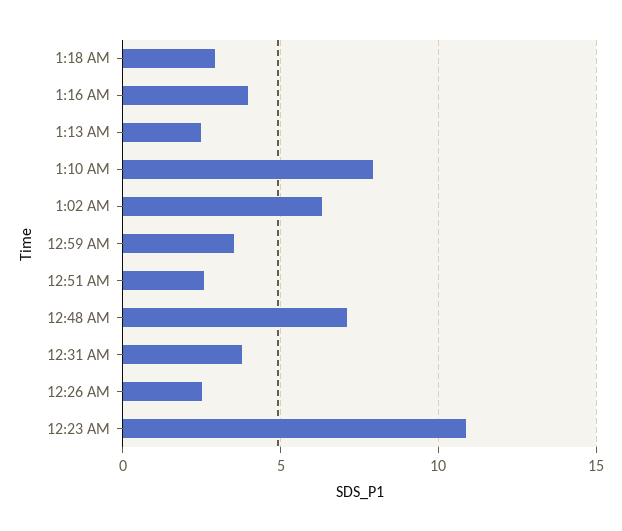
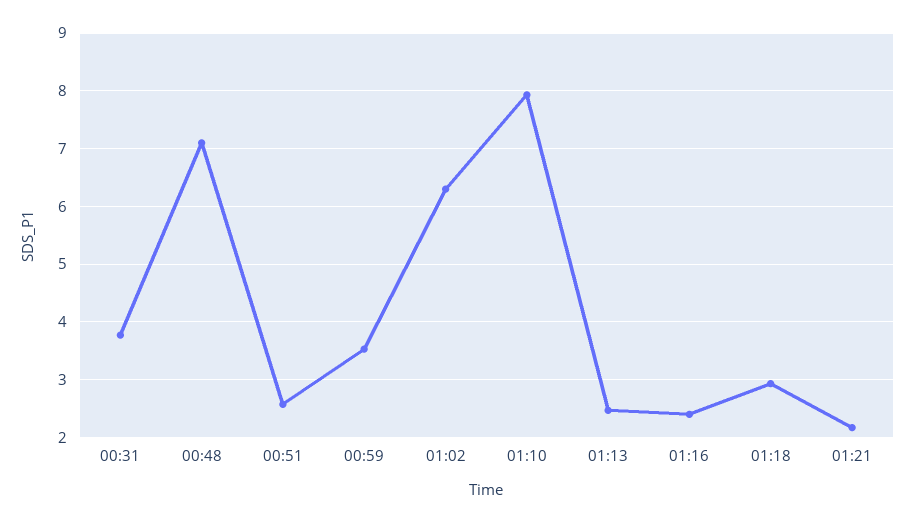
1:16 AM: 4 -> 2.4
12:26 AM: 2.5 -> none
12:23 AM: 11 -> none
01:21: none -> 2.2

